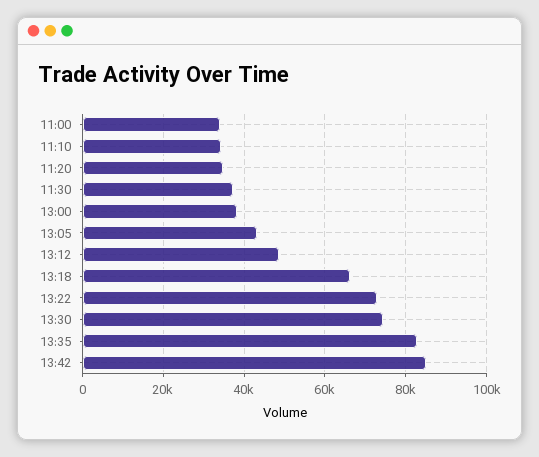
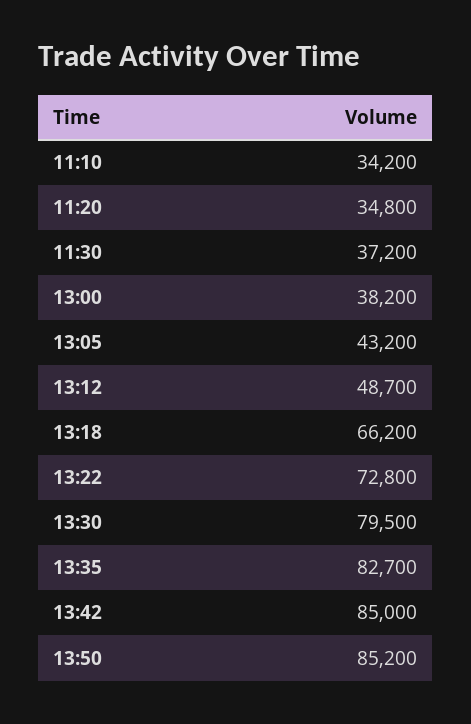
11:00: 34000 -> none
13:30: 74000 -> 79500
13:50: none -> 85200

